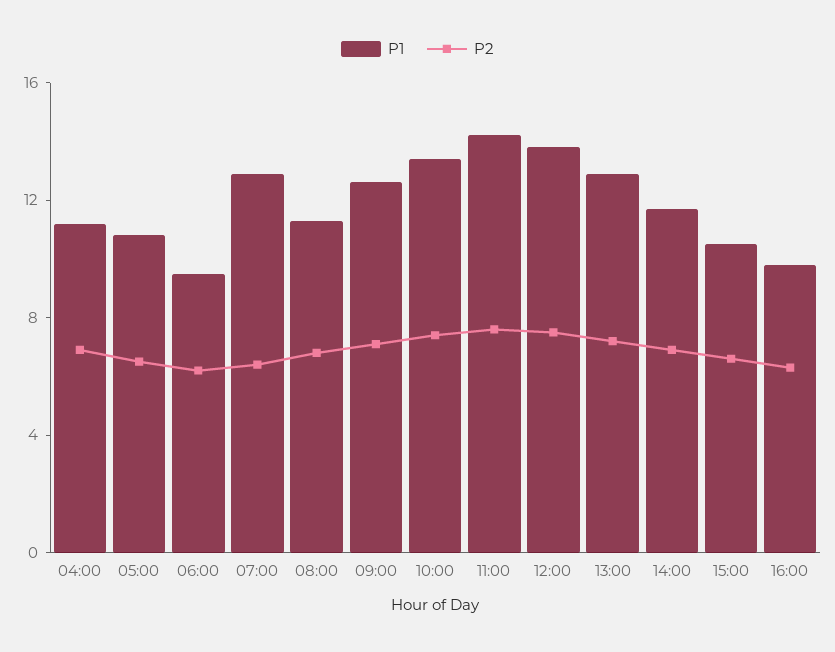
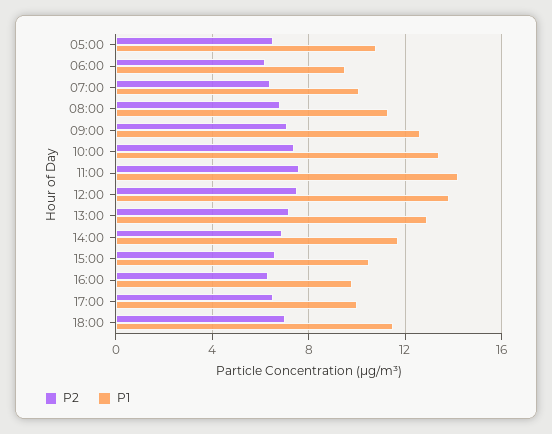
P1, 04:00: 11 -> none
P2, 04:00: 7 -> none
P1, 07:00: 13 -> 10
P2, 17:00: none -> 6.5
P1, 17:00: none -> 10
P2, 18:00: none -> 7
P1, 18:00: none -> 11.5

